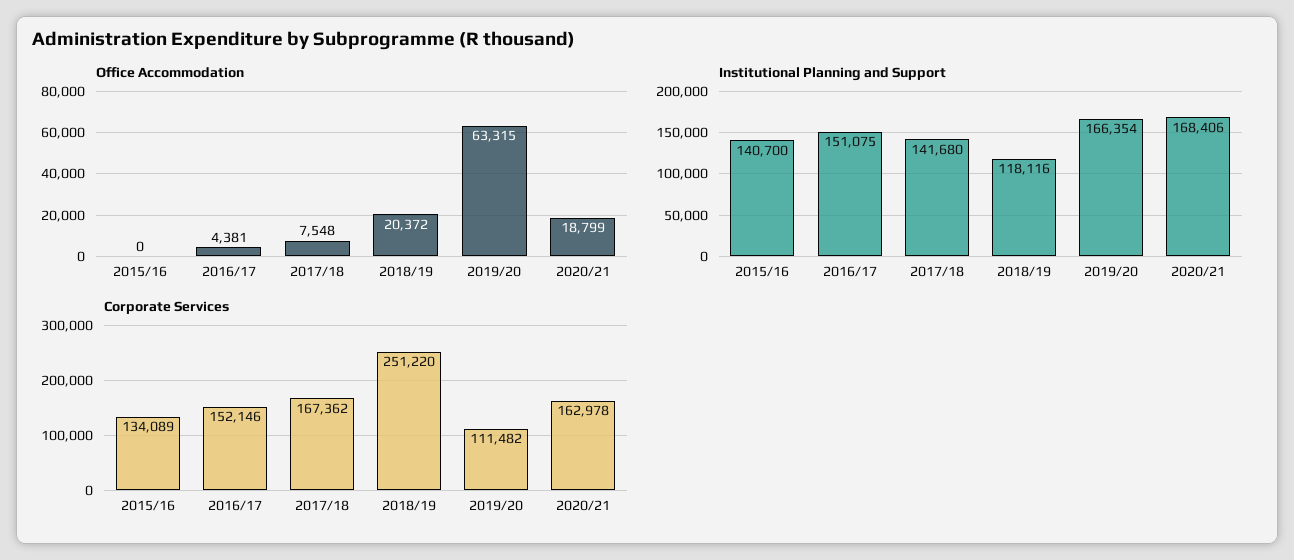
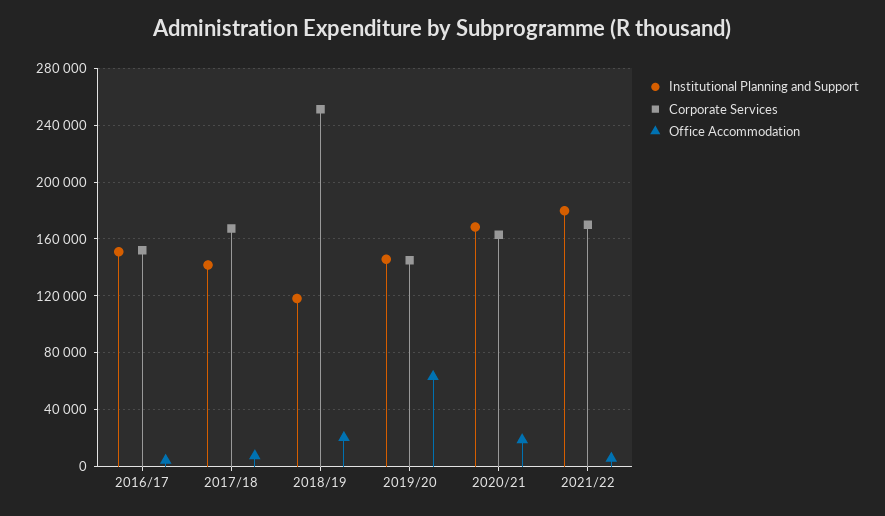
Office Accommodation, 2015/16: 0 -> none
Institutional Planning and Support, 2015/16: 140700 -> none
Institutional Planning and Support, 2019/20: 166354 -> 145000
Corporate Services, 2015/16: 134089 -> none
Corporate Services, 2019/20: 111482 -> 145000
Institutional Planning and Support, 2021/22: none -> 180000
Corporate Services, 2021/22: none -> 170000
Office Accommodation, 2021/22: none -> 5000

